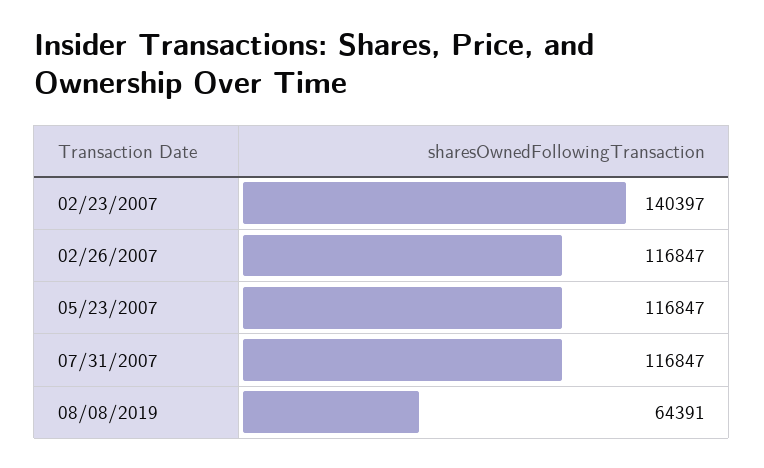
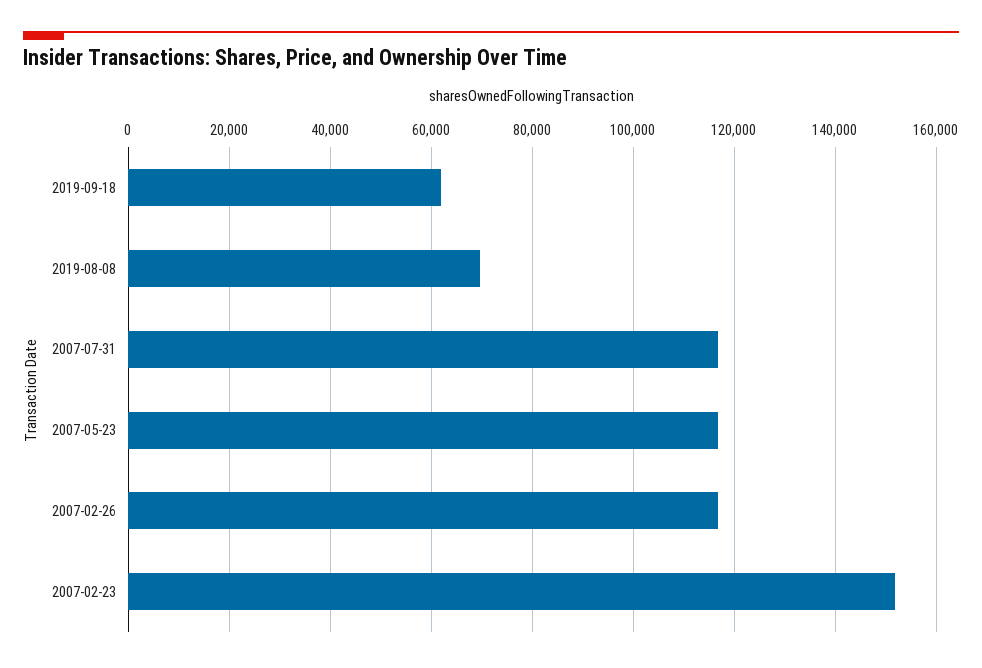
02/23/2007: 140397 -> 152000
08/08/2019: 64391 -> 70000
2019-09-18: none -> 62000

